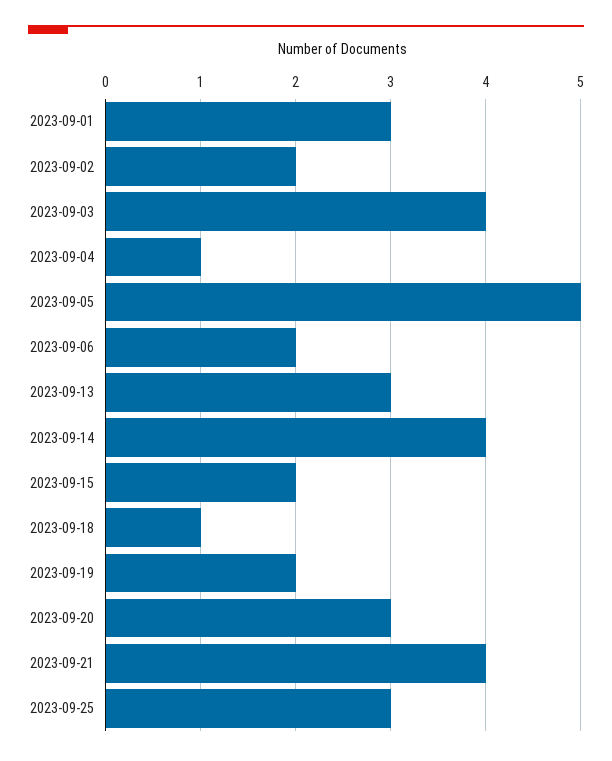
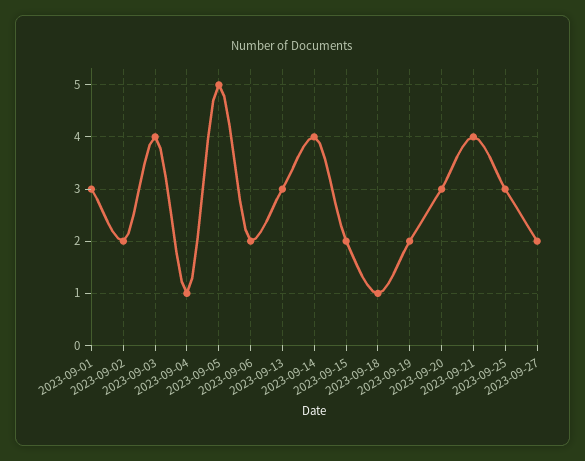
2023-09-27: none -> 2

